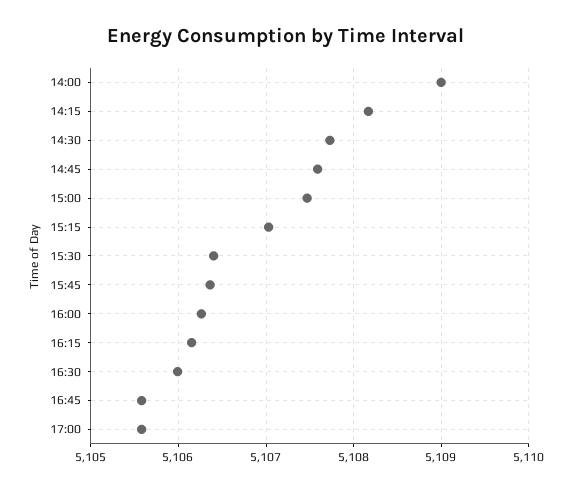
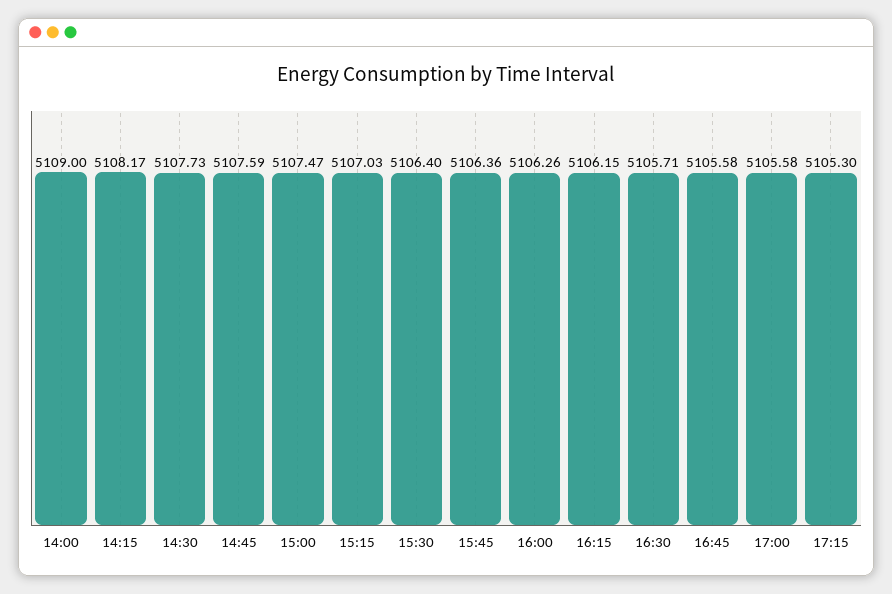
16:30: 5106 -> 5105.71
17:15: none -> 5105.3

